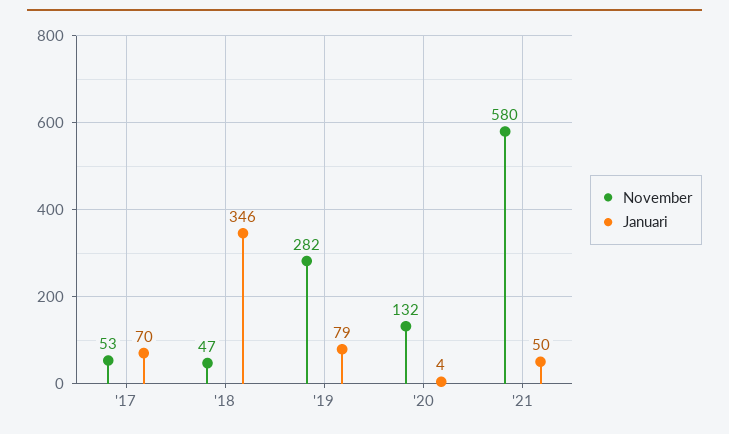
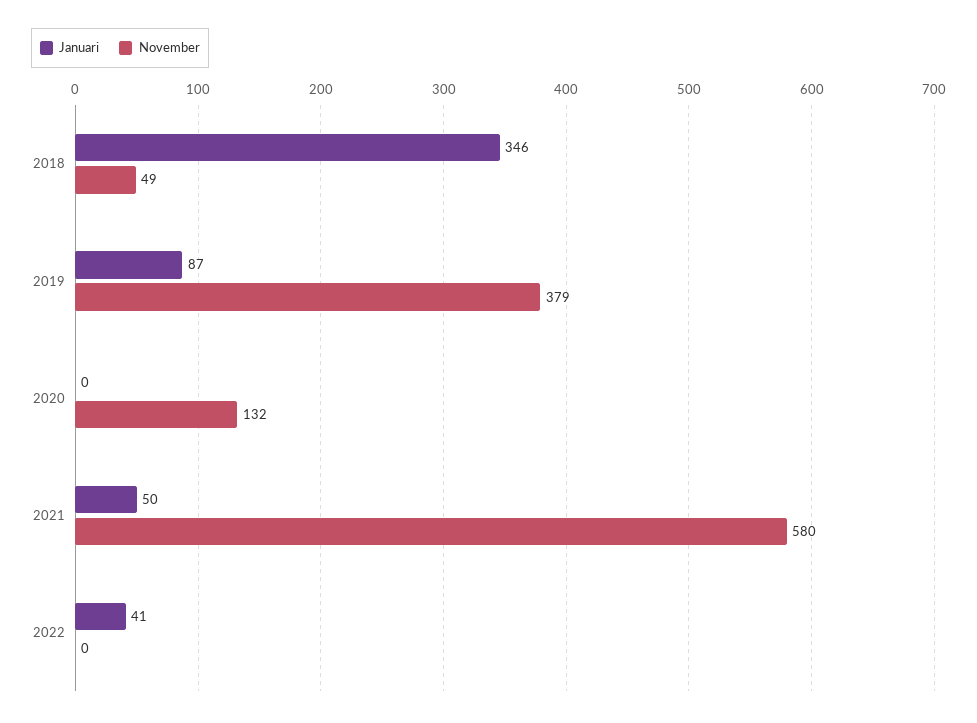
November, '17: 53 -> none
Januari, '17: 70 -> none
November, '18: 47 -> 49
November, '19: 282 -> 379
Januari, '19: 79 -> 87
Januari, '20: 4 -> 0
Januari, 2022: none -> 41
November, 2022: none -> 0

